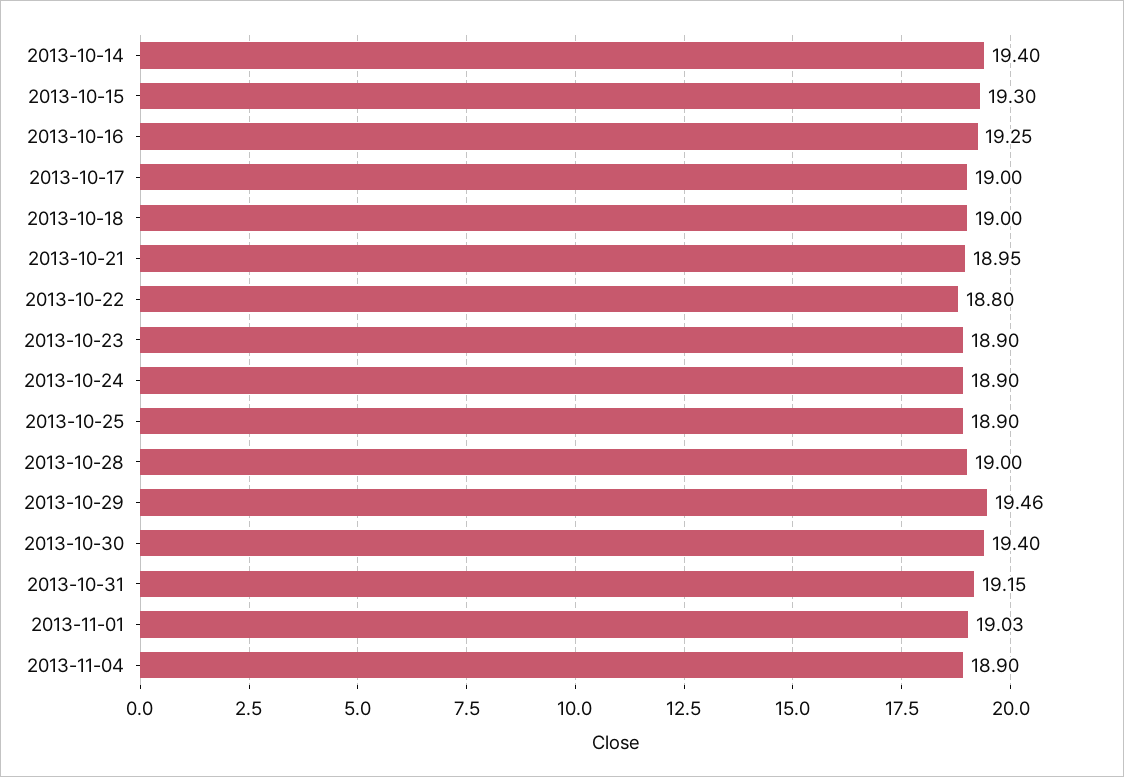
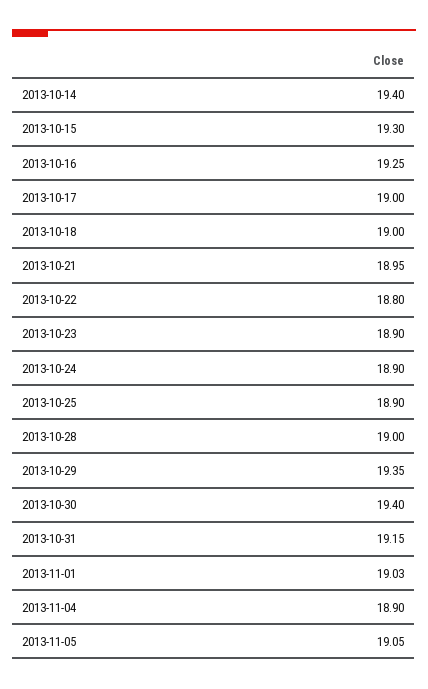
2013-10-29: 19.46 -> 19.35
2013-11-05: none -> 19.05

